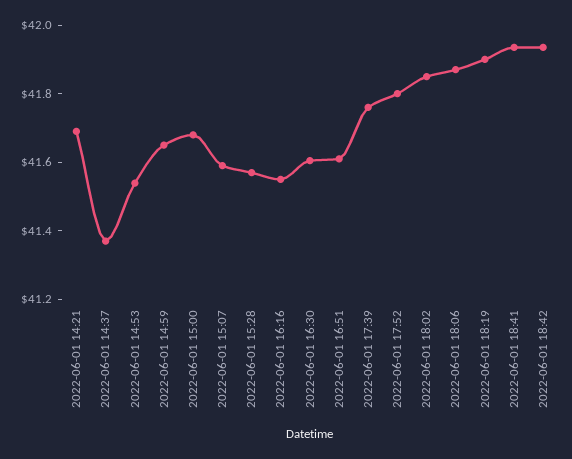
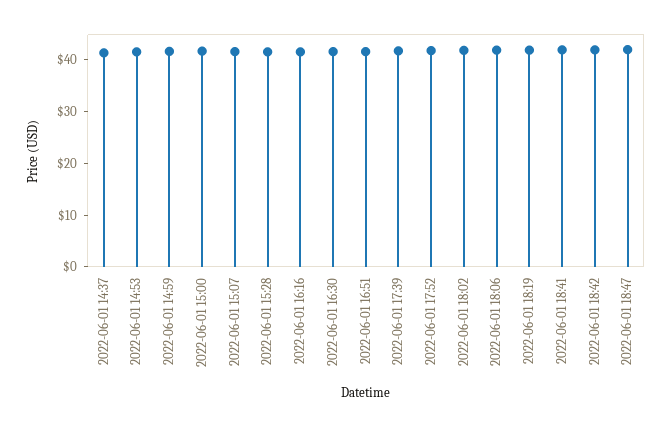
2022-06-01 14:21: 41.7 -> none
2022-06-01 18:47: none -> 42

